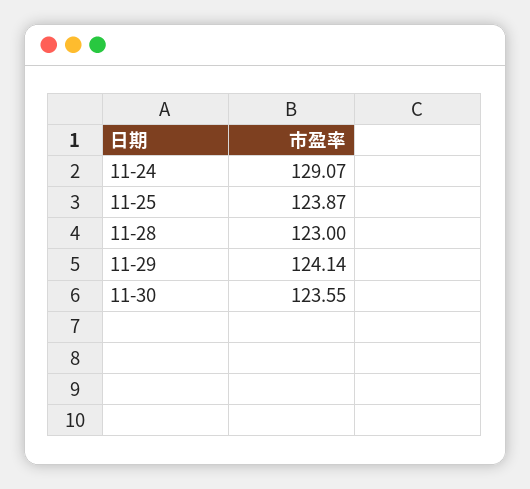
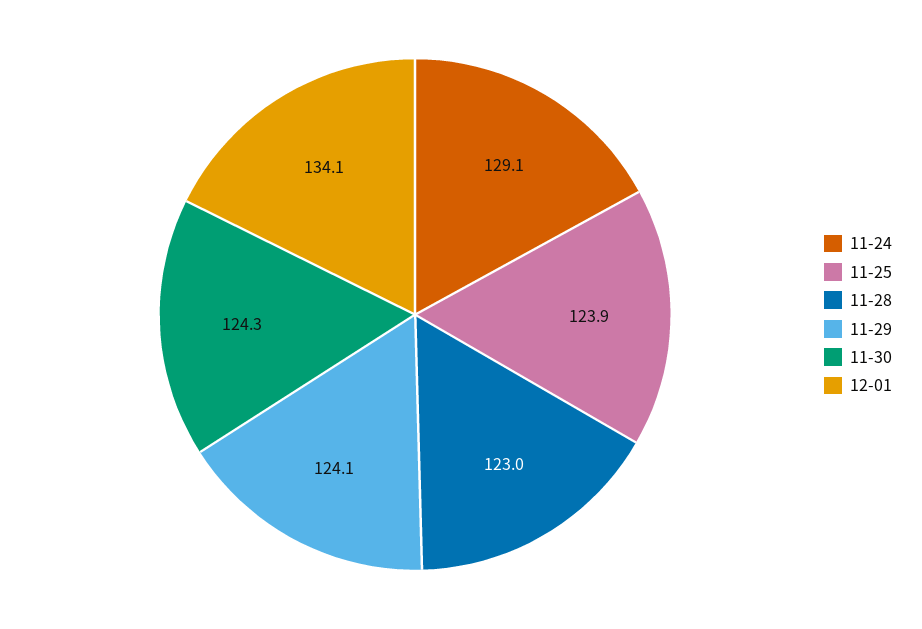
11-30: 123.55 -> 124.3
12-01: none -> 134.1

